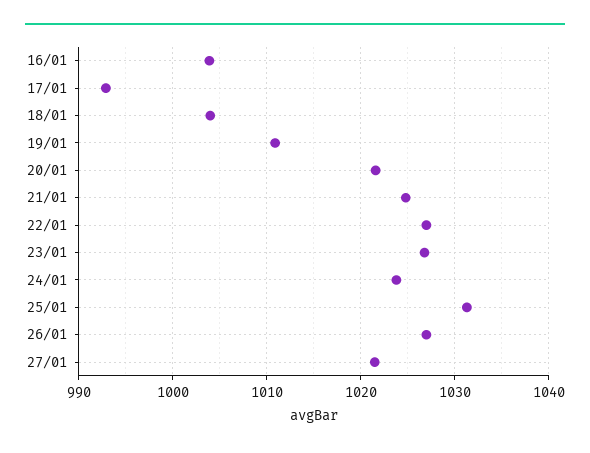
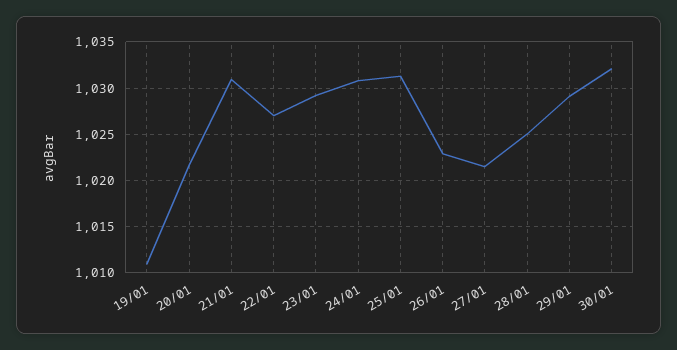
16/01: 1004 -> none
17/01: 993 -> none
18/01: 1004 -> none
21/01: 1025 -> 1031
23/01: 1027 -> 1029
24/01: 1024 -> 1031
26/01: 1027 -> 1023
28/01: none -> 1025
29/01: none -> 1029
30/01: none -> 1032

